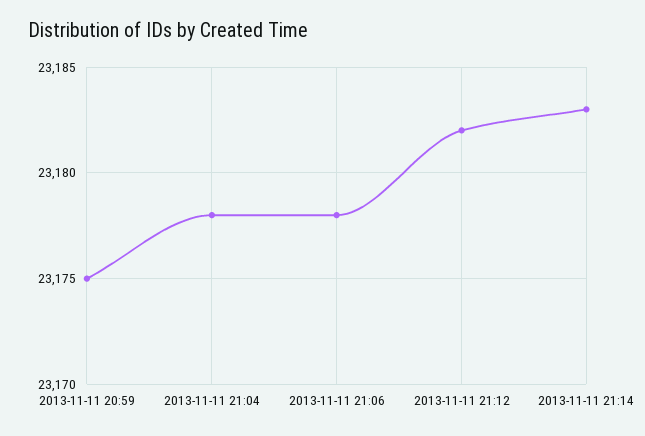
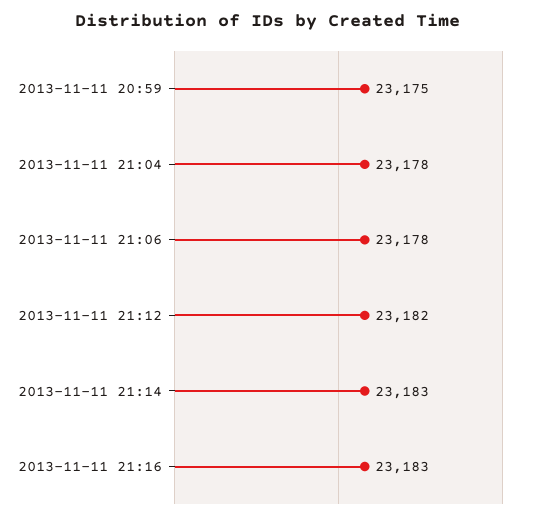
2013-11-11 21:16: none -> 23183

